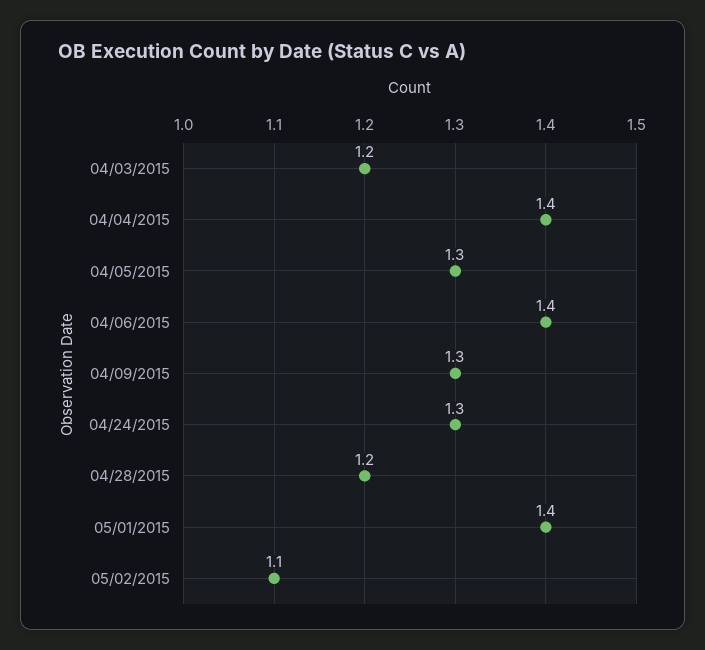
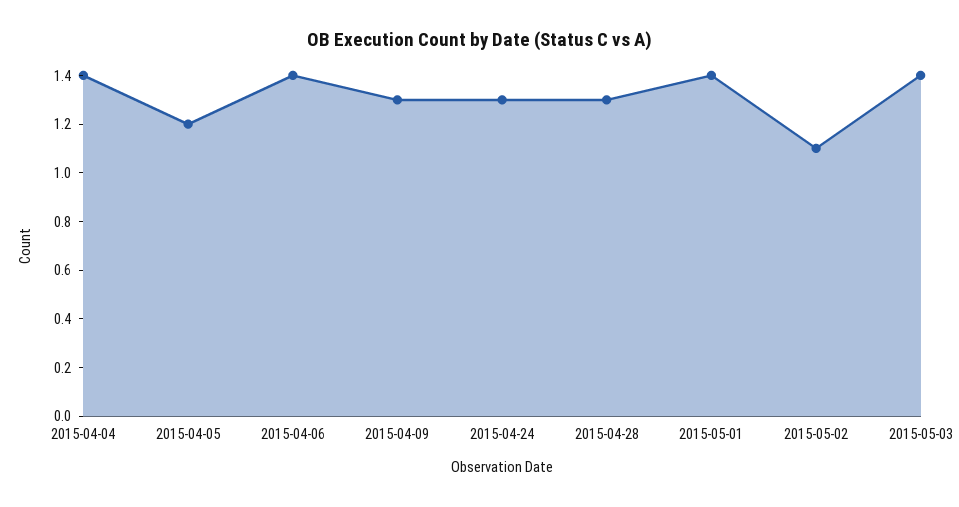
04/03/2015: 1.2 -> none
04/05/2015: 1.3 -> 1.2
04/28/2015: 1.2 -> 1.3
2015-05-03: none -> 1.4

